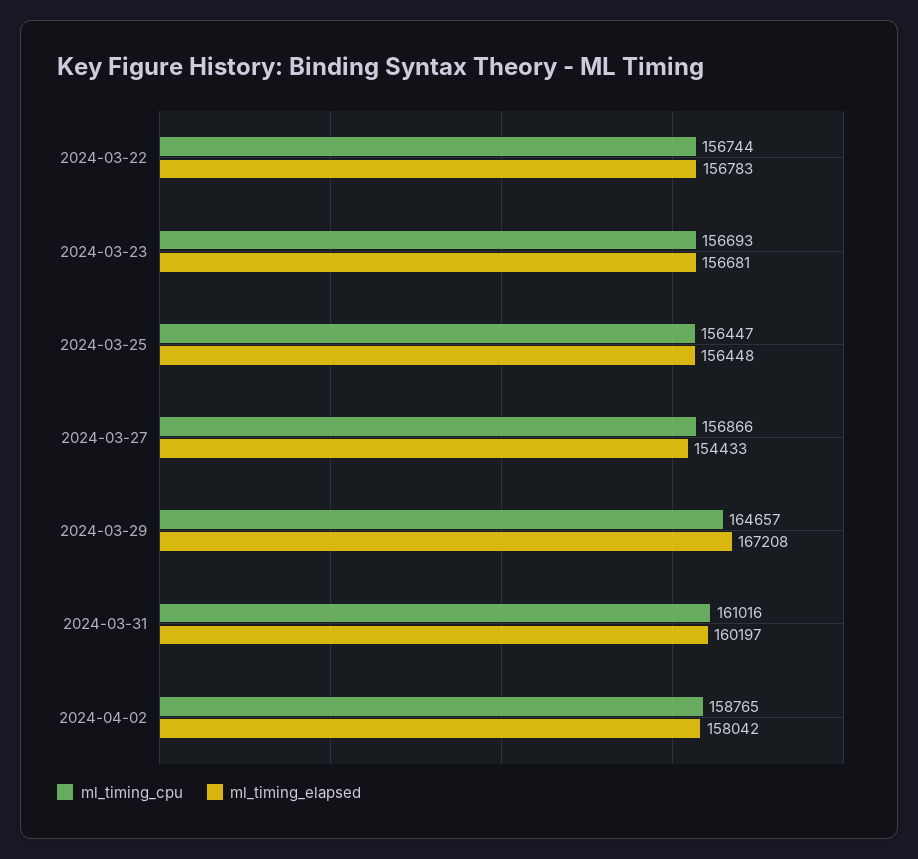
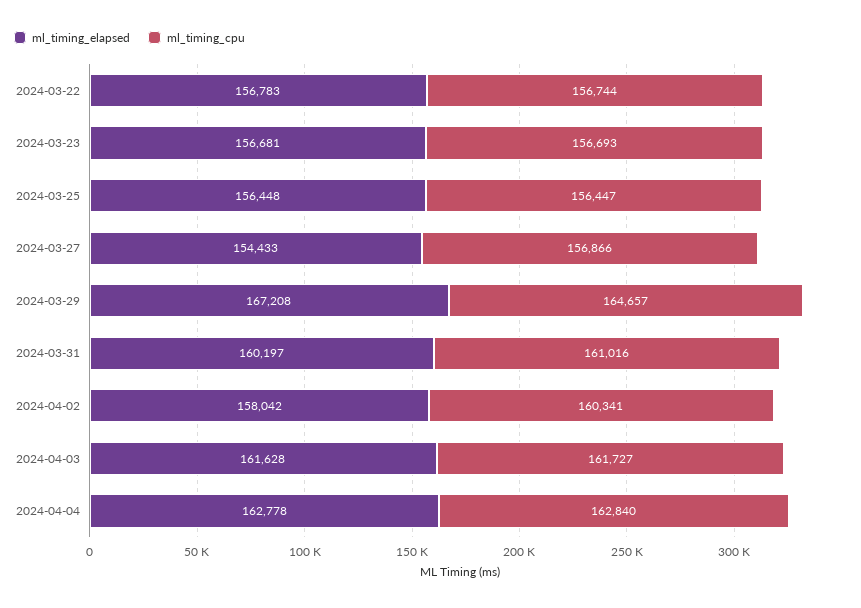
ml_timing_cpu, 2024-04-02: 158765 -> 160341
ml_timing_elapsed, 2024-04-03: none -> 161628
ml_timing_cpu, 2024-04-03: none -> 161727
ml_timing_elapsed, 2024-04-04: none -> 162778
ml_timing_cpu, 2024-04-04: none -> 162840

